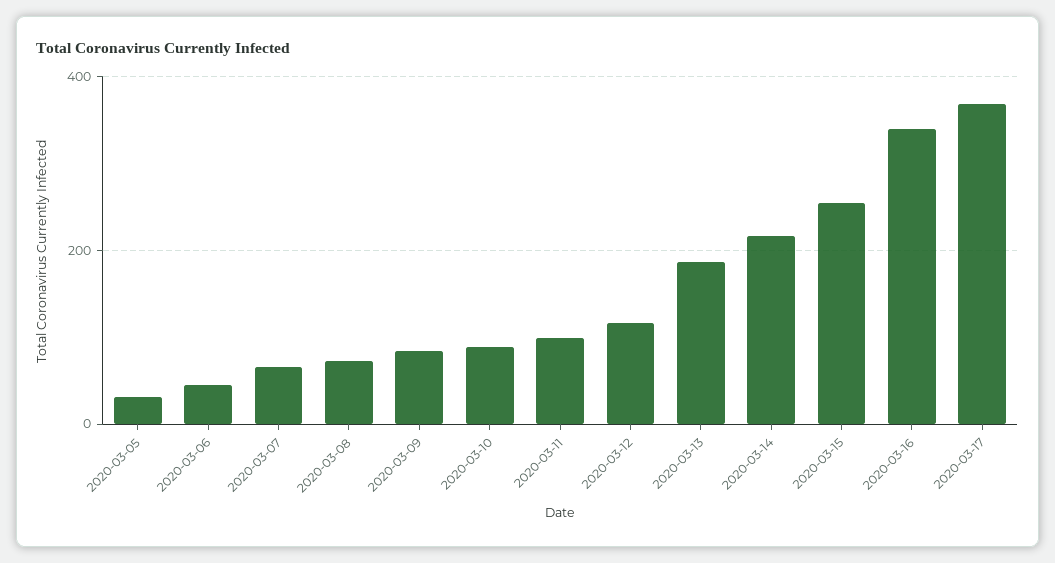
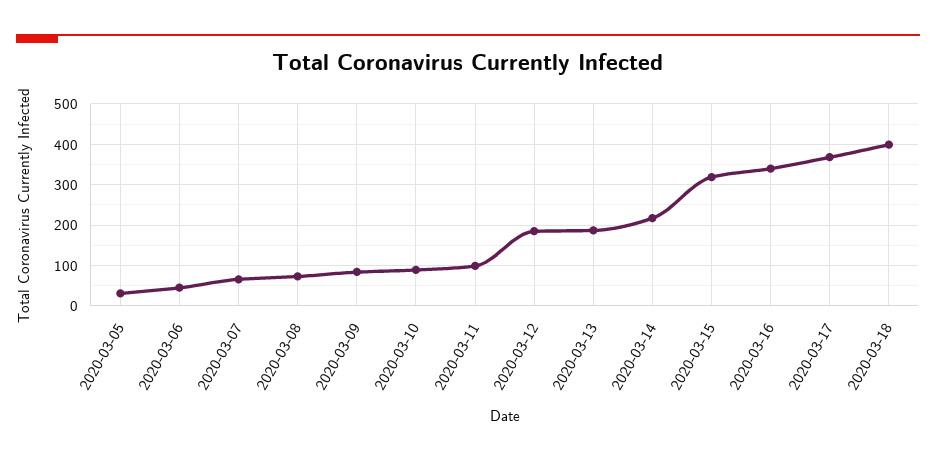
2020-03-12: 120 -> 180
2020-03-15: 260 -> 320
2020-03-18: none -> 400

